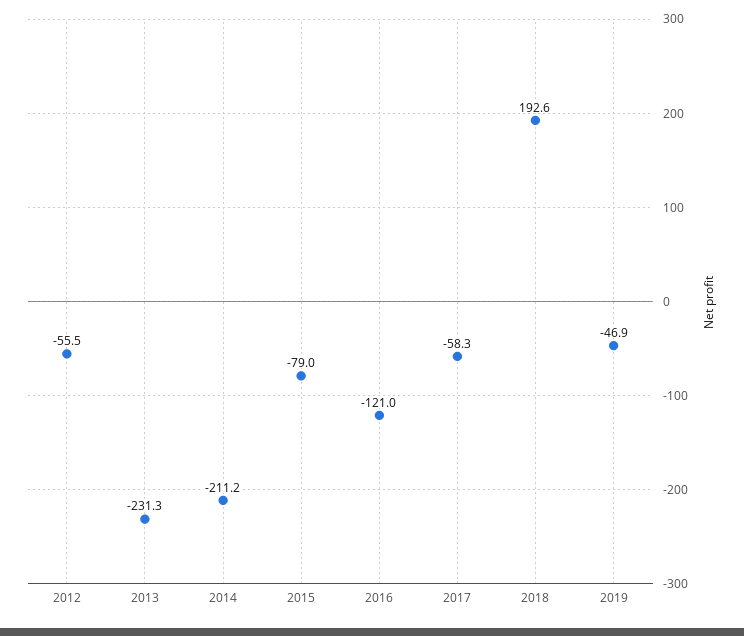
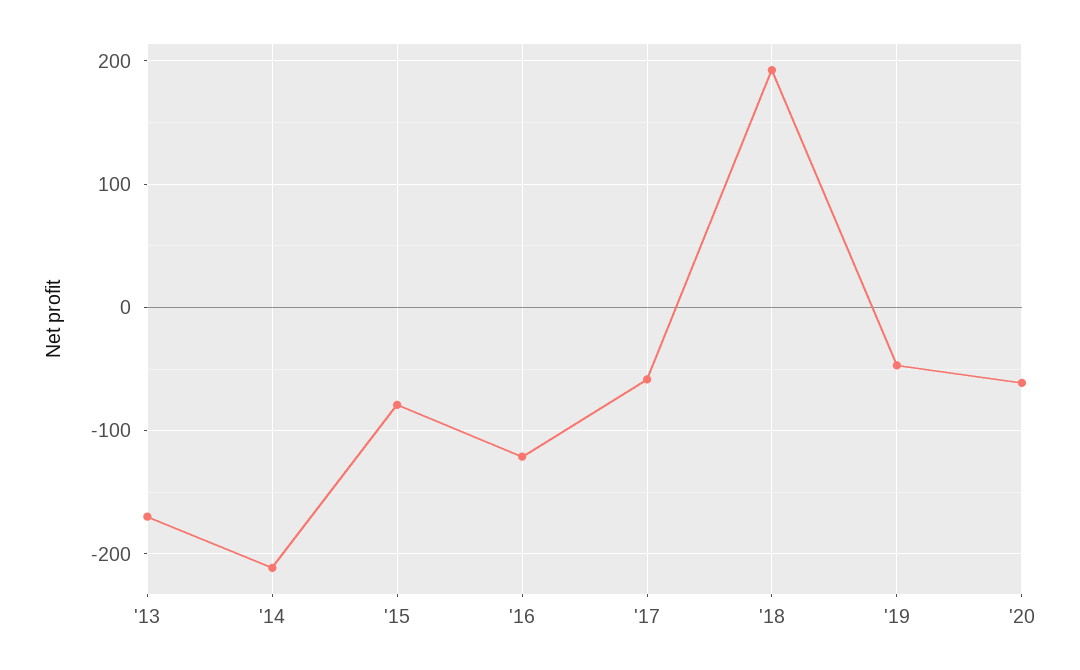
2012: -55.5 -> none
2013: -231.3 -> -170
'20: none -> -60

